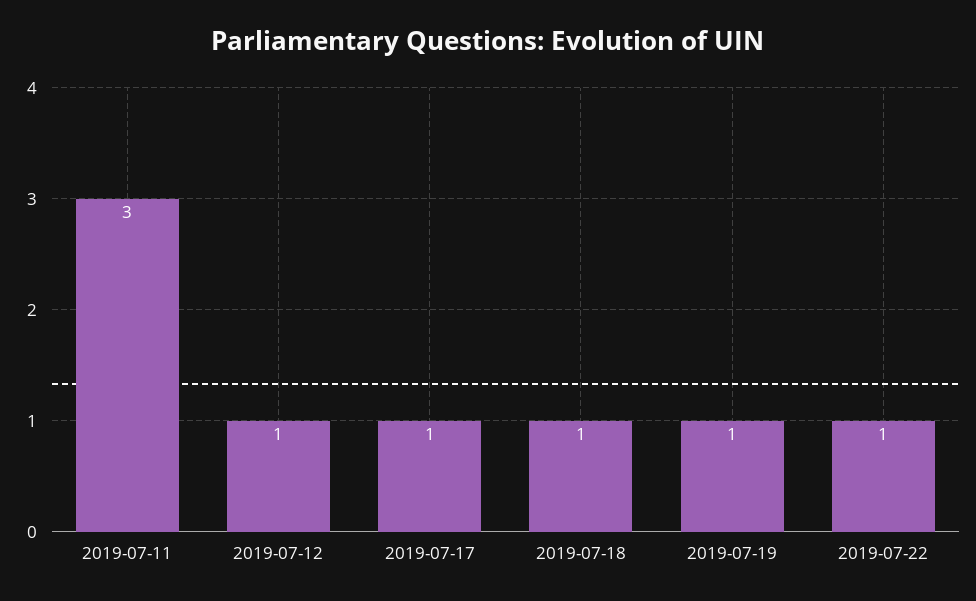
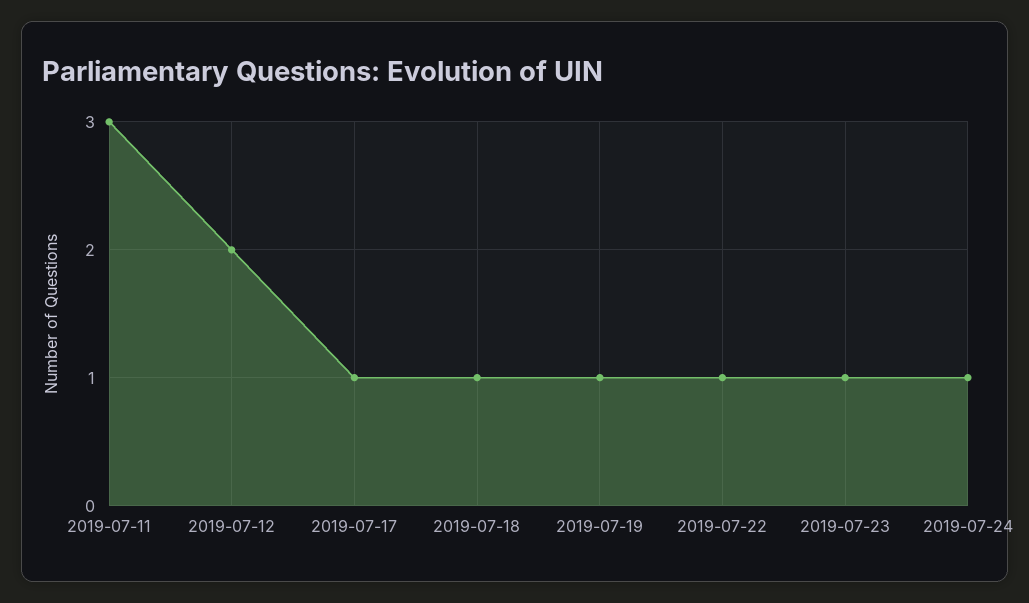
2019-07-12: 1 -> 2
2019-07-23: none -> 1
2019-07-24: none -> 1

